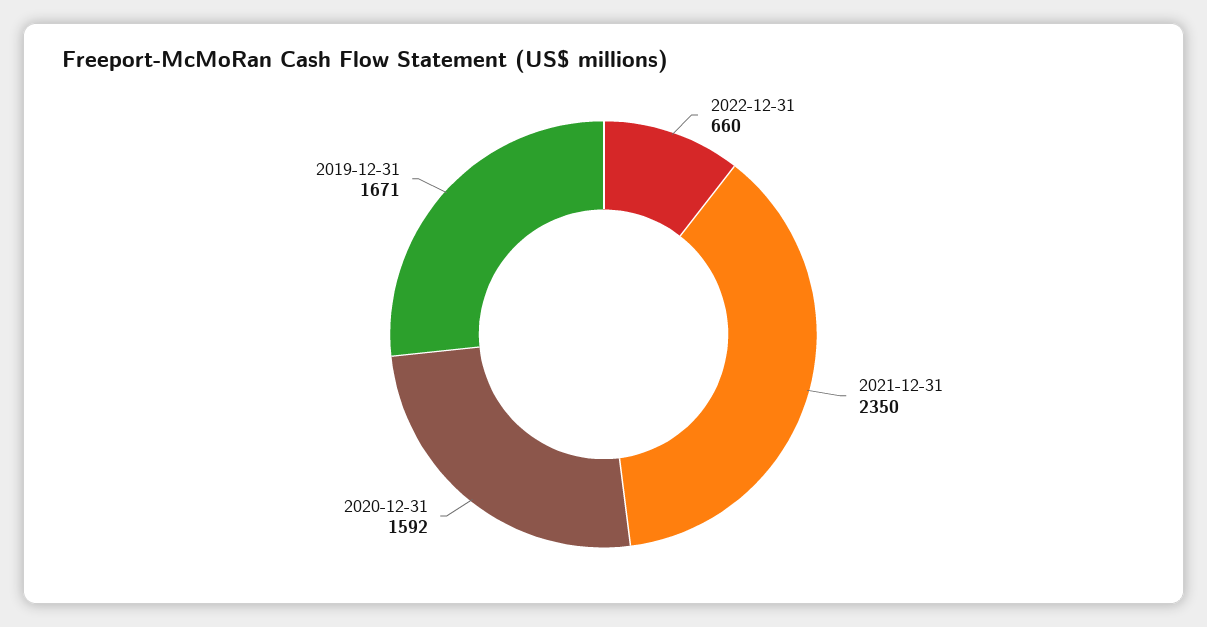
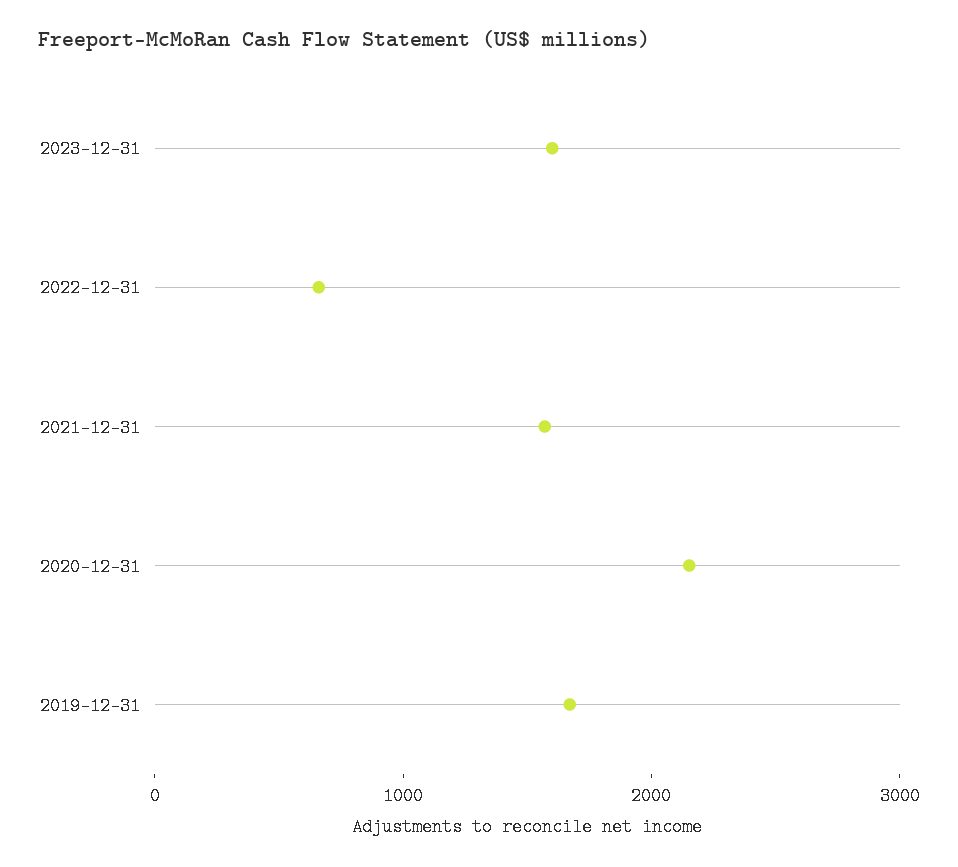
2021-12-31: 2350 -> 1600
2020-12-31: 1592 -> 2200
2023-12-31: none -> 1600

